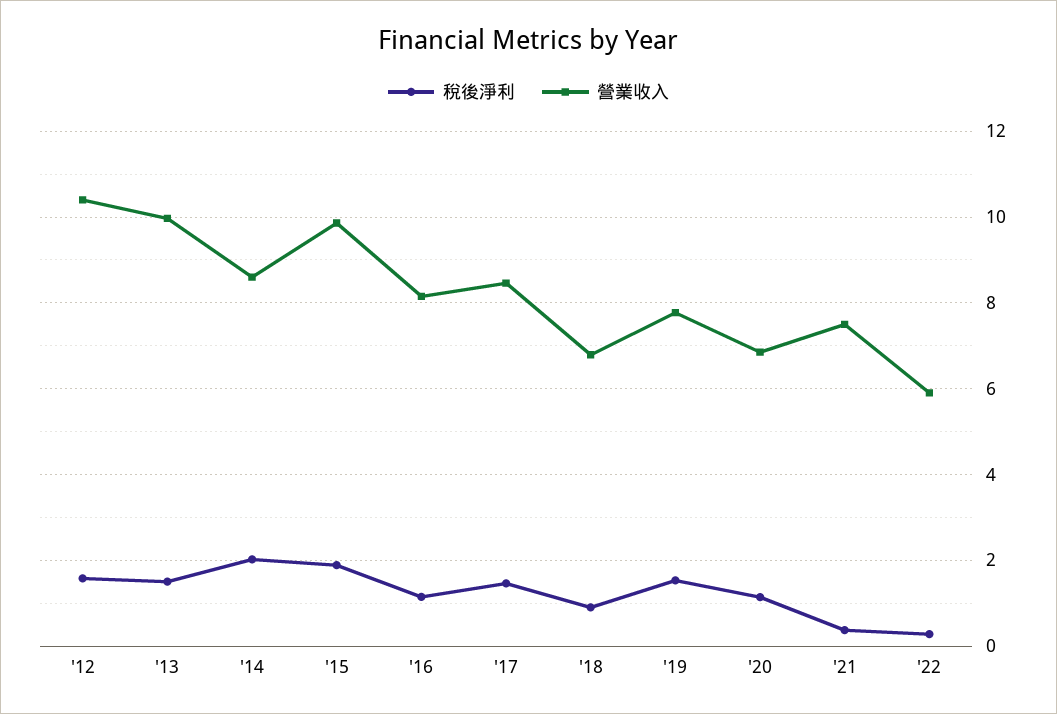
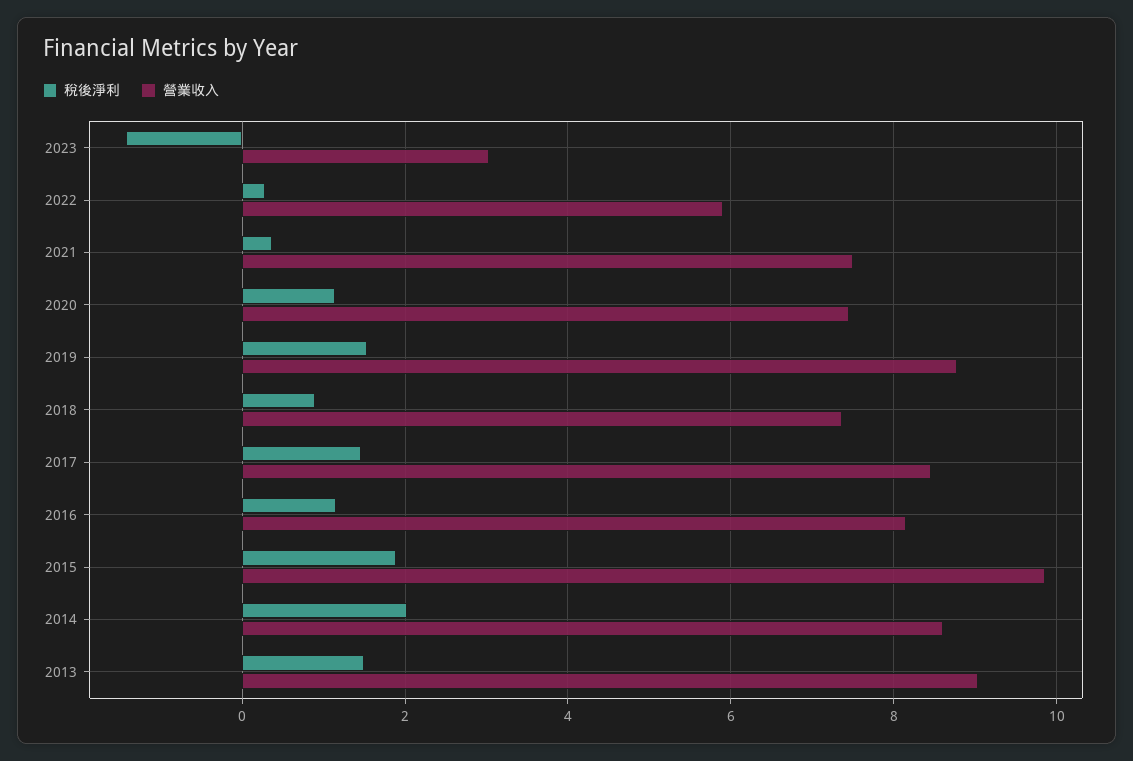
稅後淨利, '12: 1.6 -> none
營業收入, '12: 10.4 -> none
營業收入, '13: 10 -> 9
營業收入, '18: 6.8 -> 7.4
營業收入, '19: 7.8 -> 8.8
營業收入, '20: 6.8 -> 7.4
稅後淨利, 2023: none -> -1.4
營業收入, 2023: none -> 3

